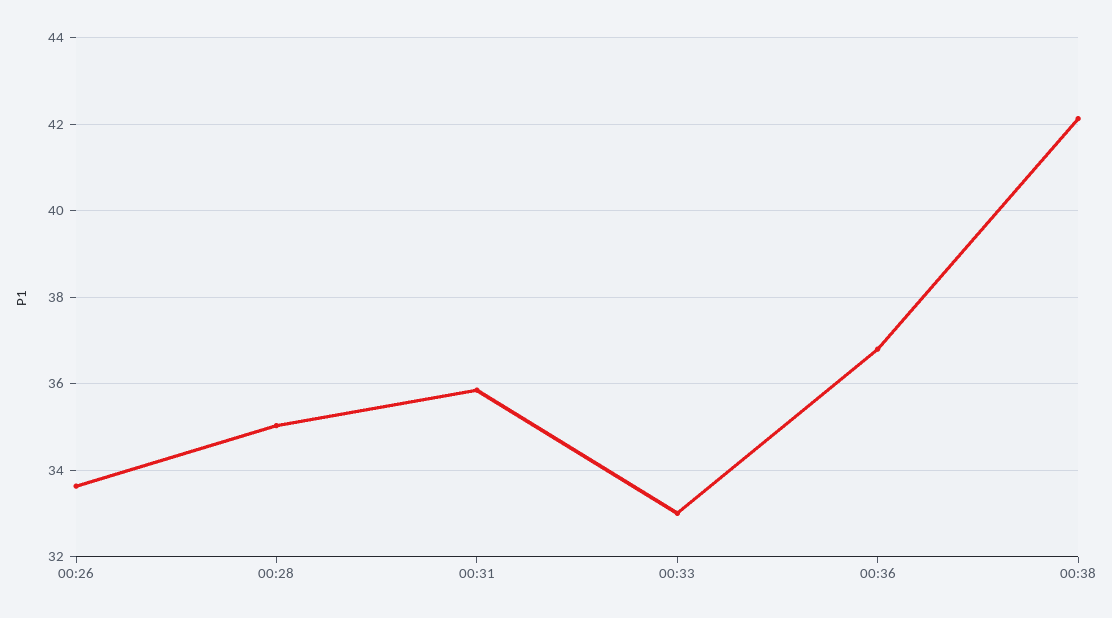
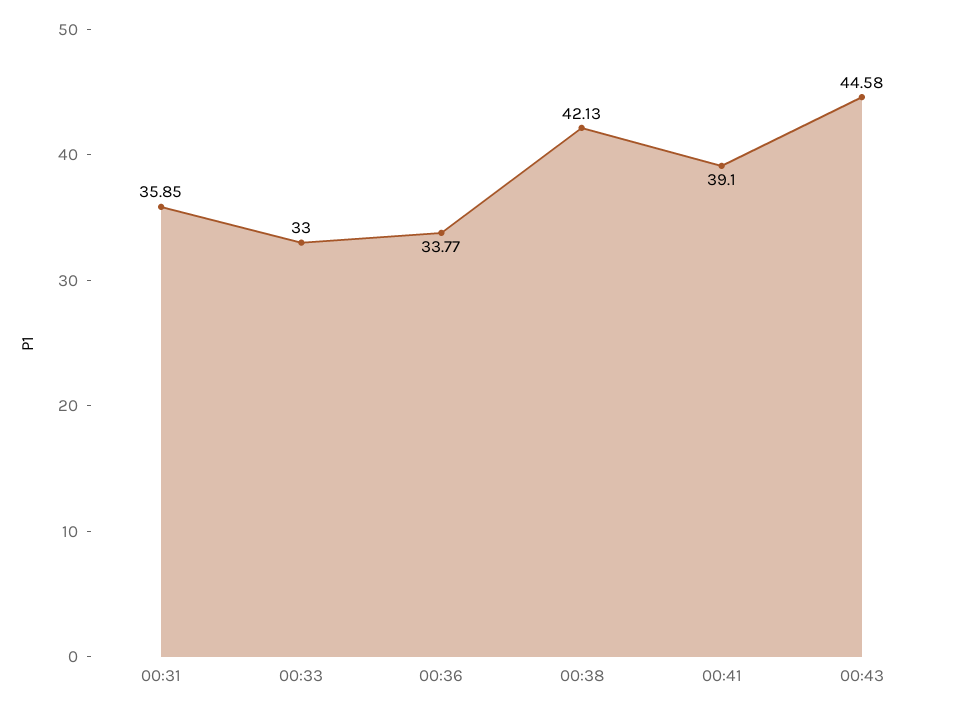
00:26: 33.6 -> none
00:28: 35 -> none
00:36: 36.8 -> 33.77
00:41: none -> 39.1
00:43: none -> 44.58

